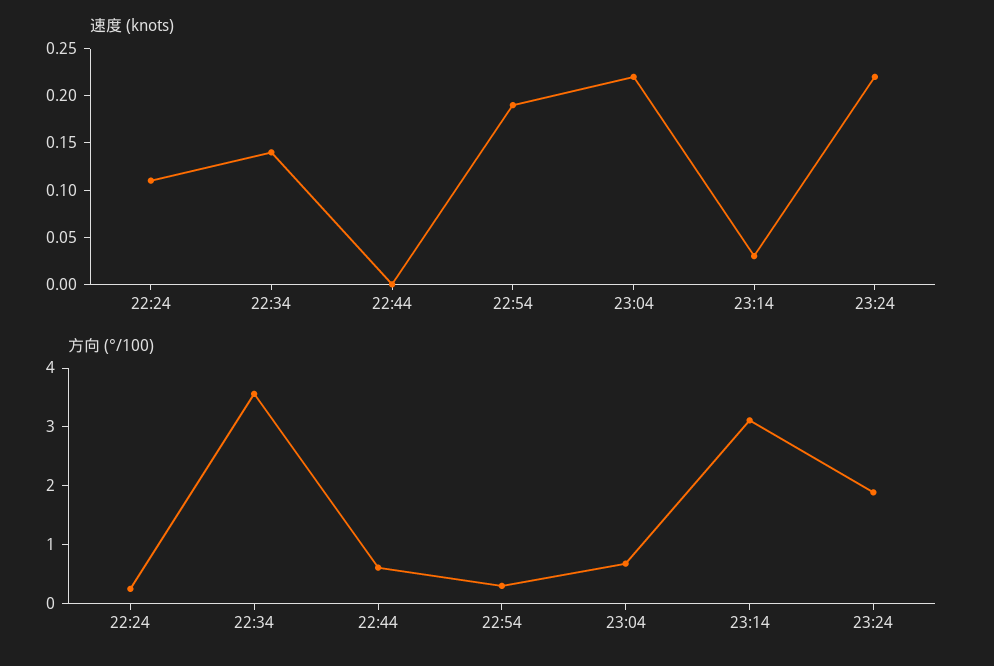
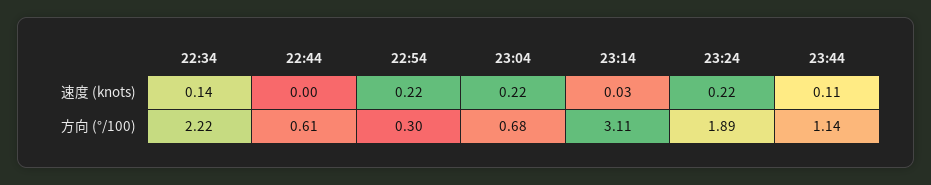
速度 (knots), 22:24: 0.11 -> none
速度 (knots), 22:54: 0.19 -> 0.22
方向 (°/100), 22:24: 0.2 -> none
方向 (°/100), 22:34: 3.6 -> 2.22
速度 (knots), 23:44: none -> 0.11
方向 (°/100), 23:44: none -> 1.14

